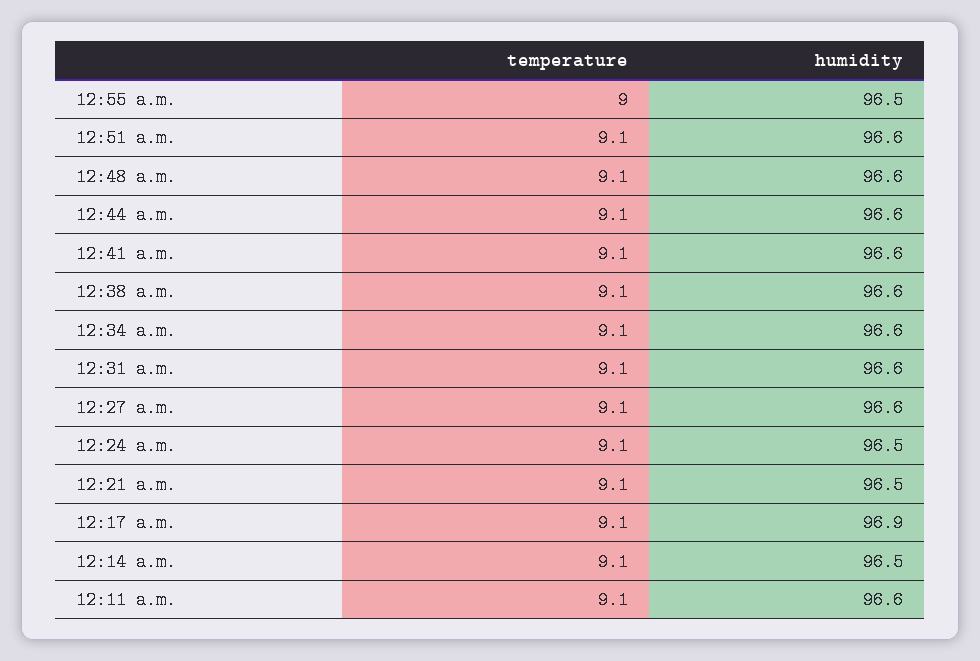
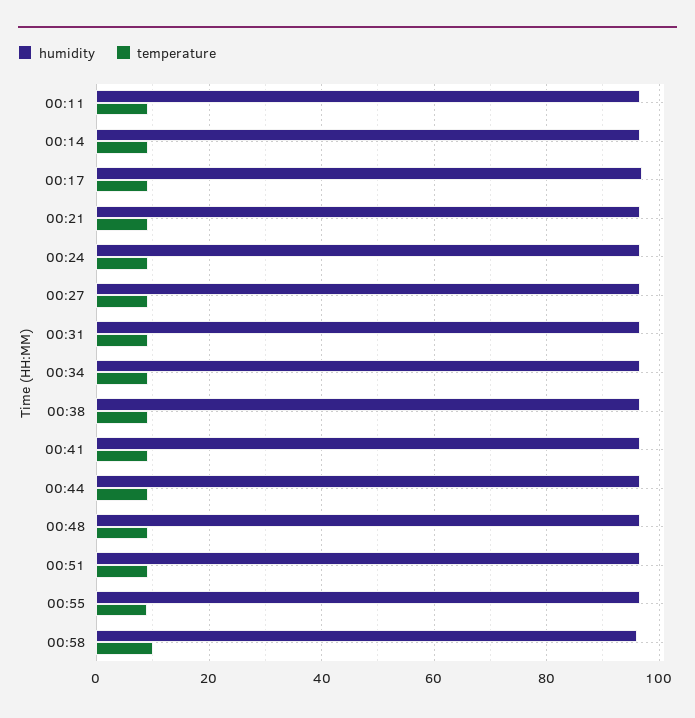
humidity, 00:58: none -> 96
temperature, 00:58: none -> 10

